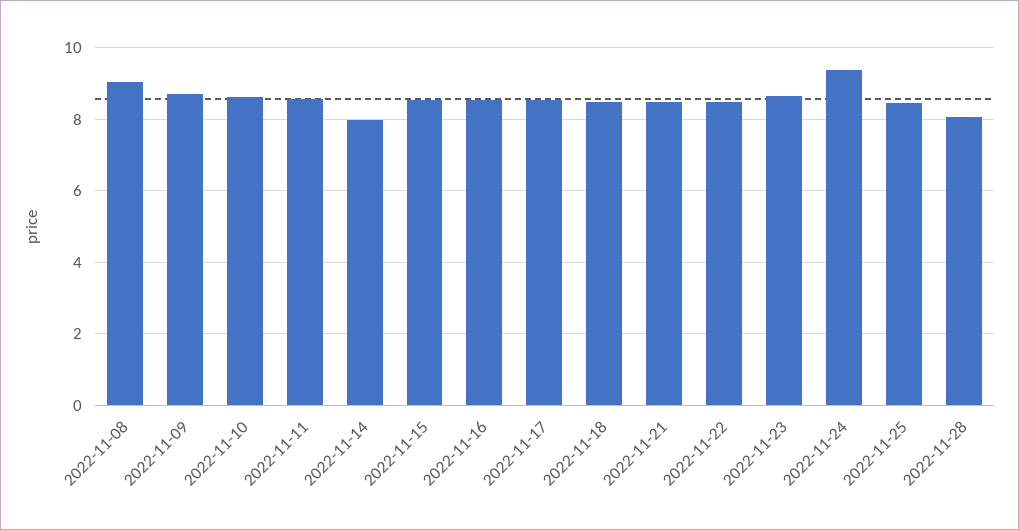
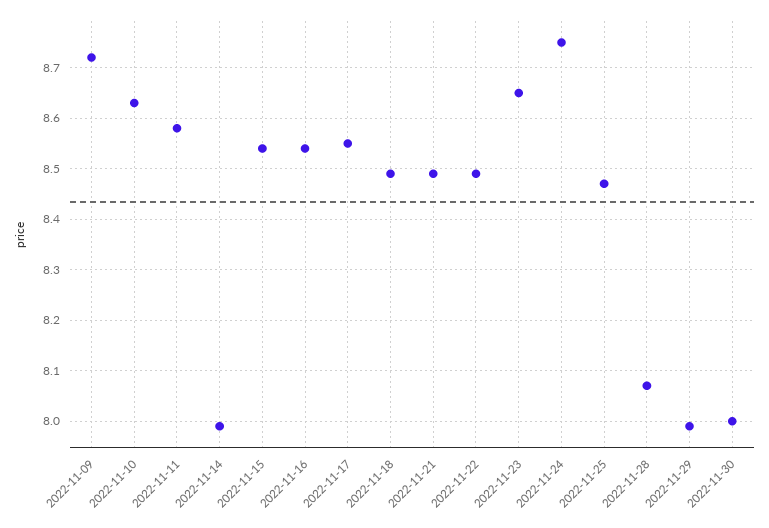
2022-11-08: 9 -> none
2022-11-24: 9.4 -> 8.75
2022-11-29: none -> 8
2022-11-30: none -> 8

